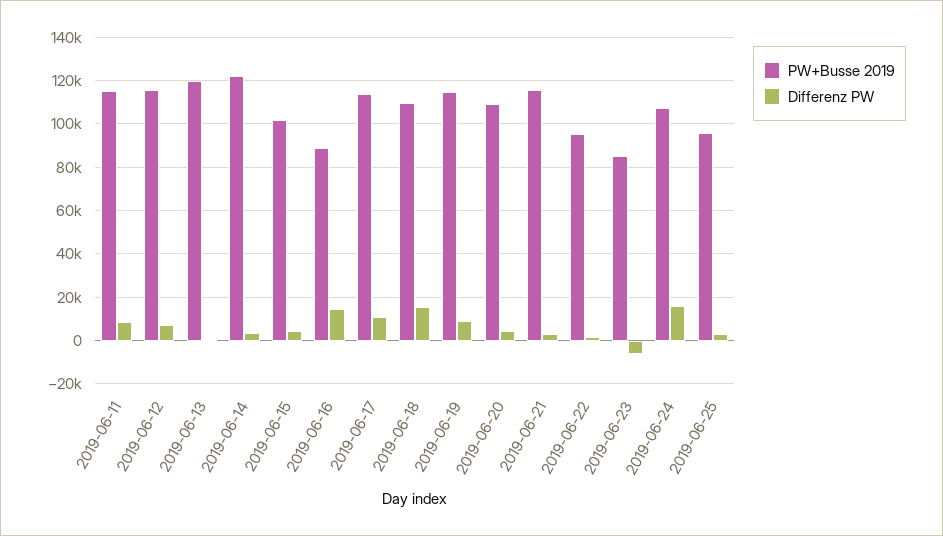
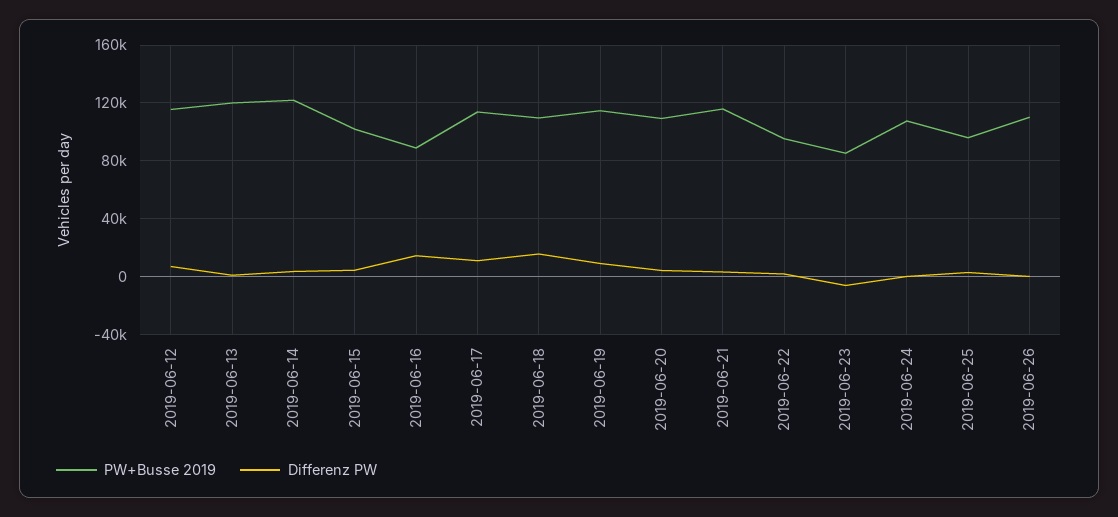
PW+Busse 2019, 2019-06-11: 115000 -> none
Differenz PW, 2019-06-11: 10000 -> none
Differenz PW, 2019-06-24: 15000 -> 0
PW+Busse 2019, 2019-06-26: none -> 110000
Differenz PW, 2019-06-26: none -> 0

